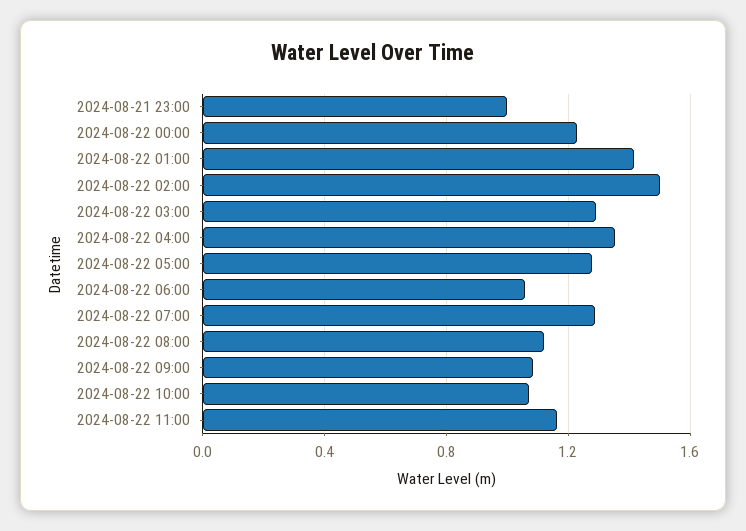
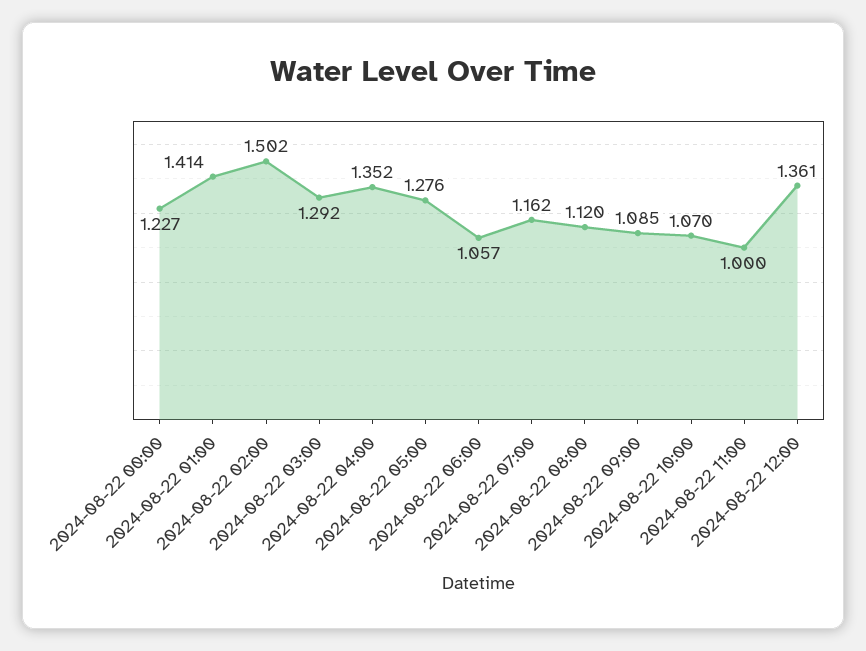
2024-08-21 23:00: 1 -> none
2024-08-22 07:00: 1.3 -> 1.162
2024-08-22 11:00: 1.15 -> 1
2024-08-22 12:00: none -> 1.361

